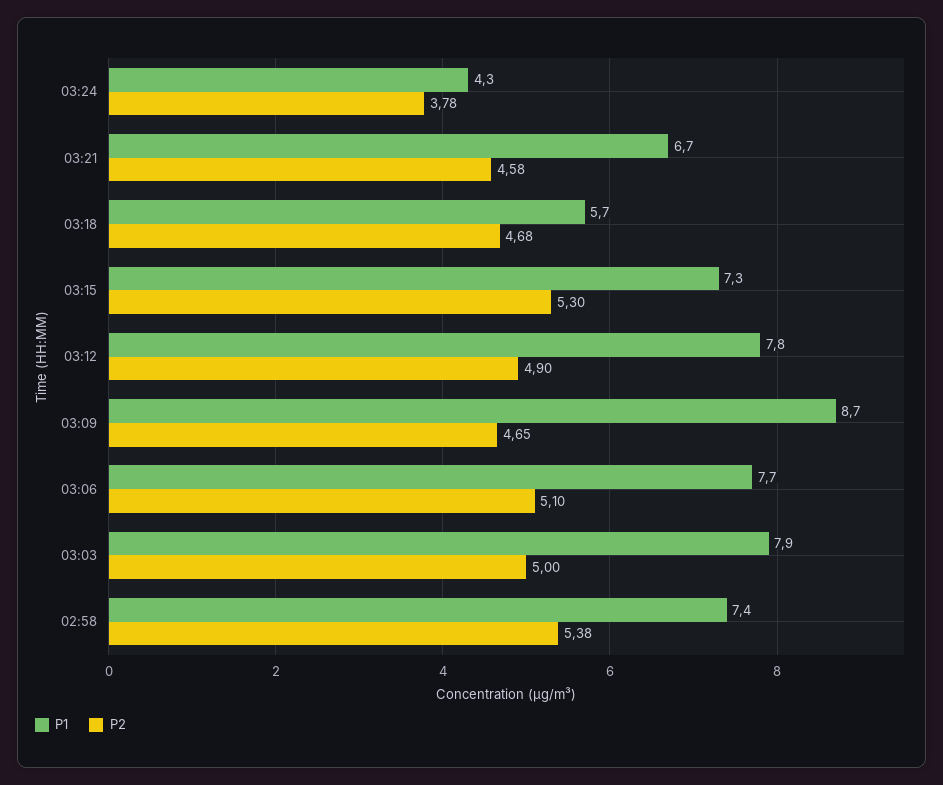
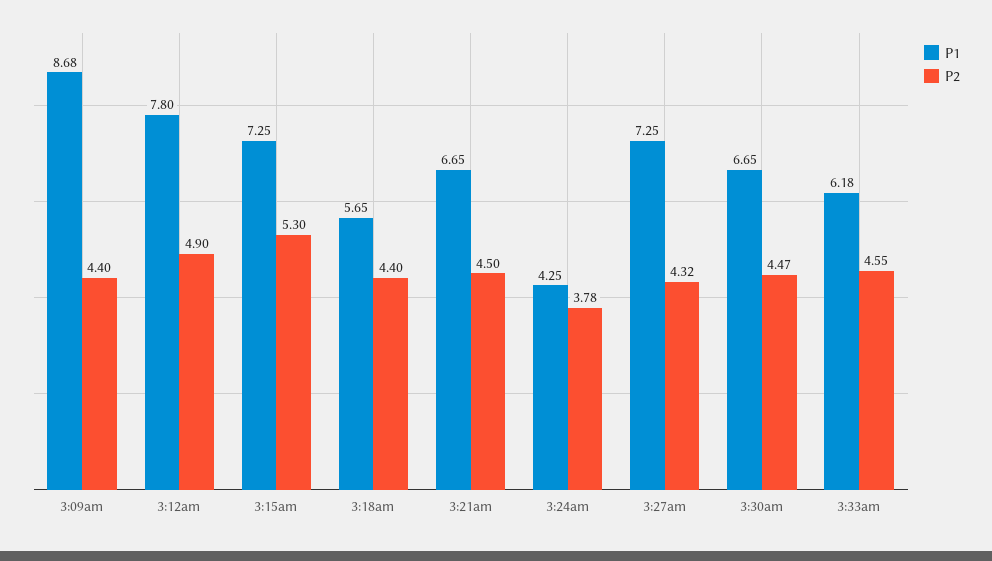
P2, 03:21: 4.58 -> 4.5
P2, 03:18: 4.68 -> 4.4
P2, 03:09: 4.65 -> 4.4
P1, 03:06: 7.7 -> none
P2, 03:06: 5.1 -> none
P1, 03:03: 7.9 -> none
P2, 03:03: 5 -> none
P1, 02:58: 7.4 -> none
P2, 02:58: 5.38 -> none
P1, 3:27am: none -> 7.25
P2, 3:27am: none -> 4.32
P1, 3:30am: none -> 6.65
P2, 3:30am: none -> 4.47
P1, 3:33am: none -> 6.18
P2, 3:33am: none -> 4.55

